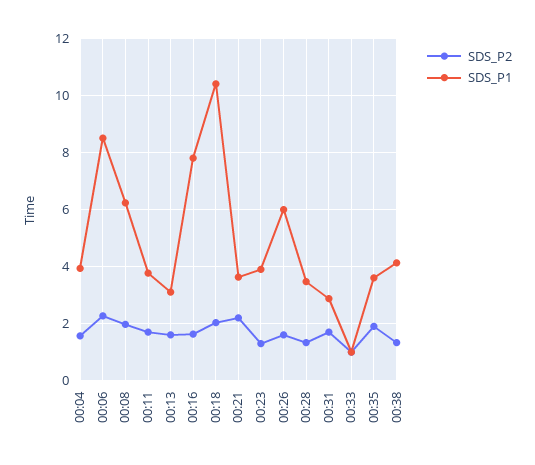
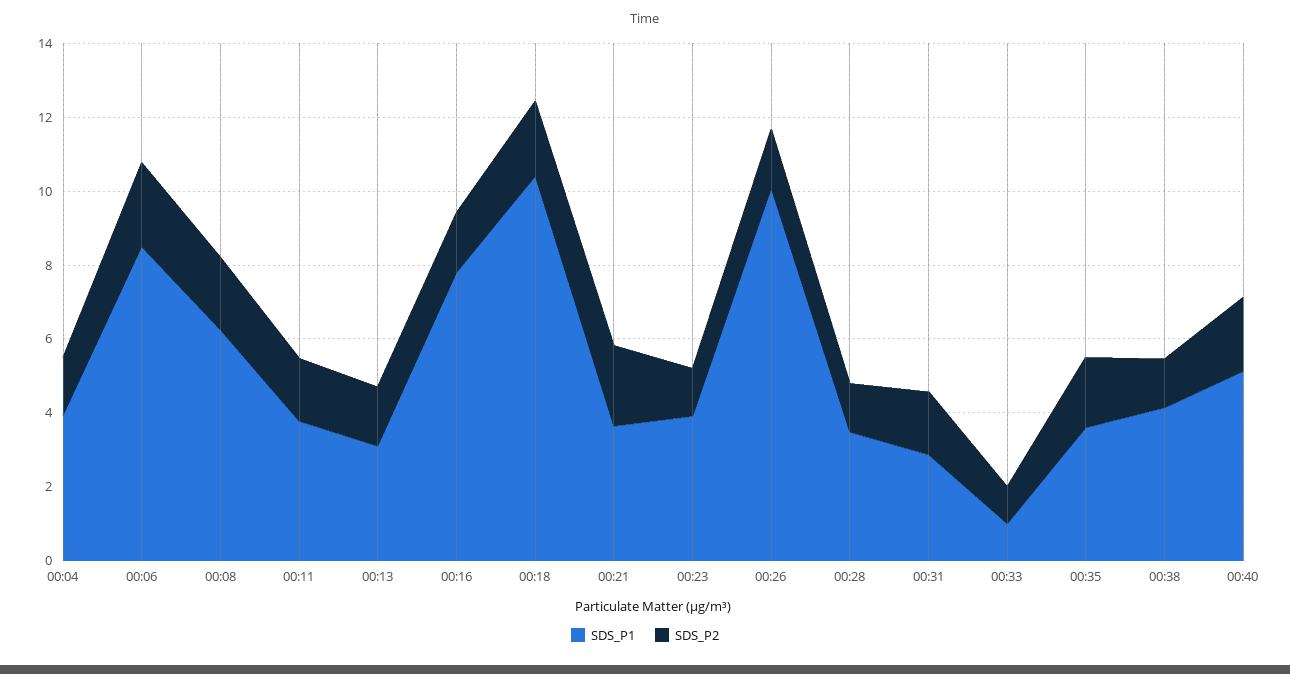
SDS_P1, 00:26: 6 -> 10
SDS_P1, 00:40: none -> 5
SDS_P2, 00:40: none -> 2

